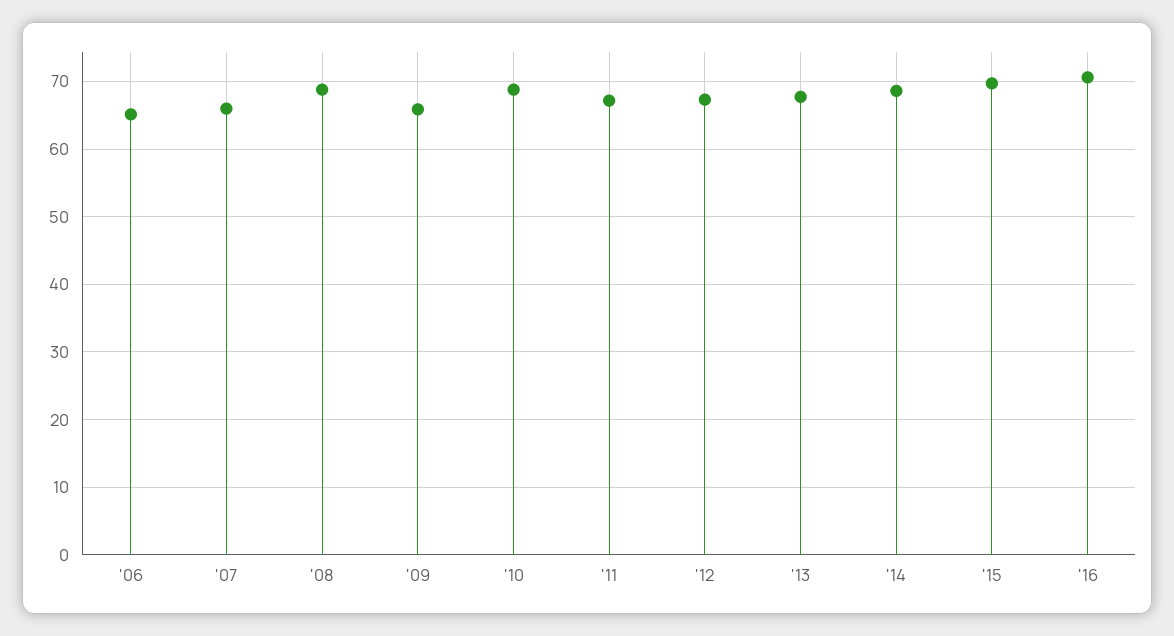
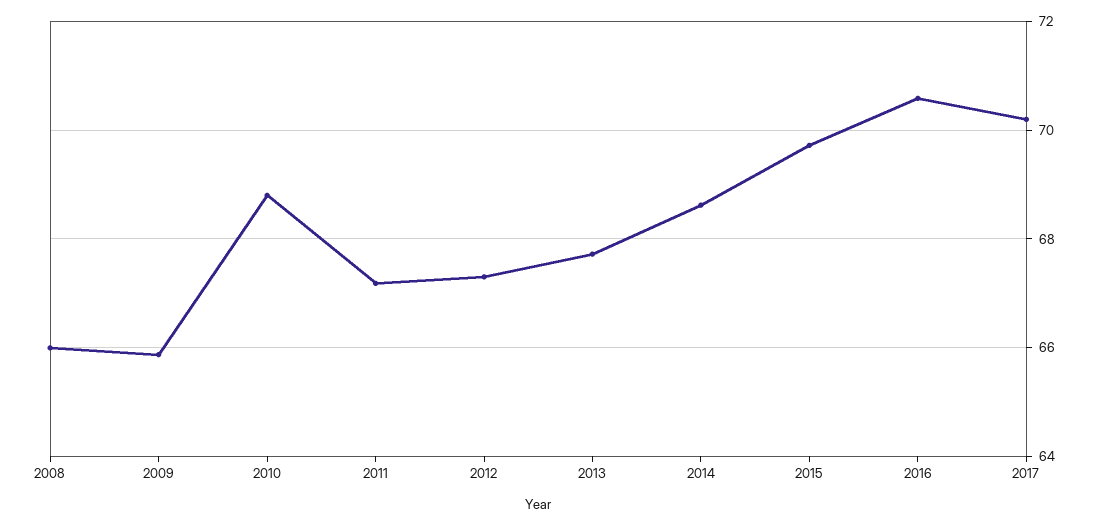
'06: 65 -> none
'07: 66 -> none
'08: 69 -> 66
2017: none -> 70.2

